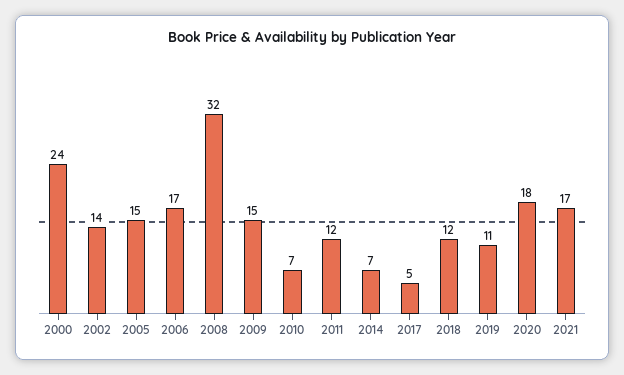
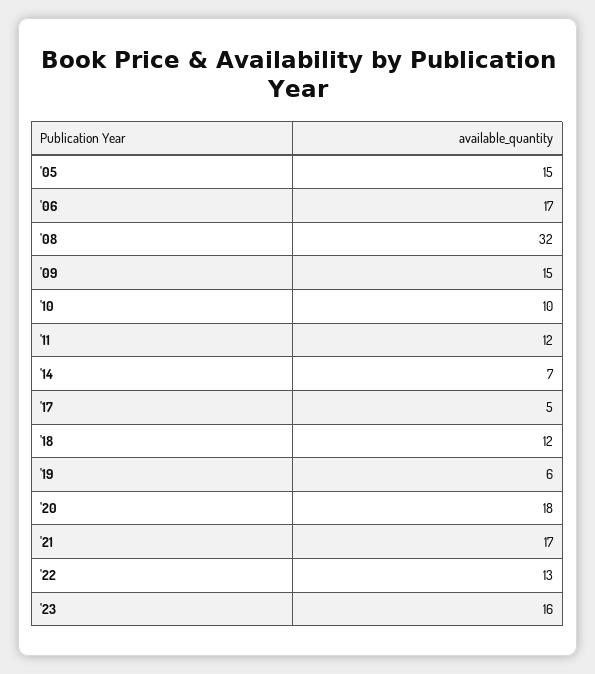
2000: 24 -> none
2002: 14 -> none
2010: 7 -> 10
2019: 11 -> 6
'22: none -> 13
'23: none -> 16

